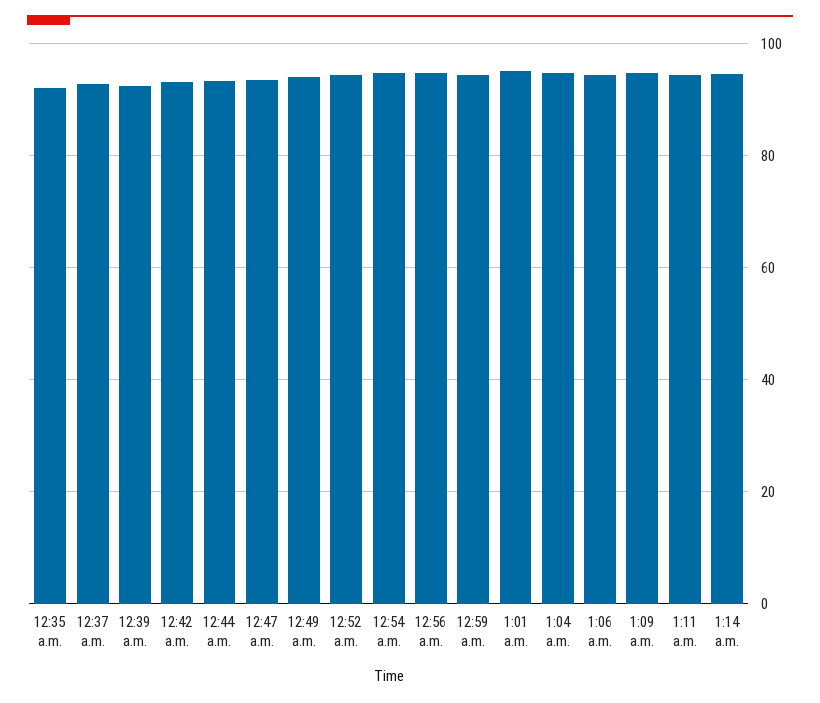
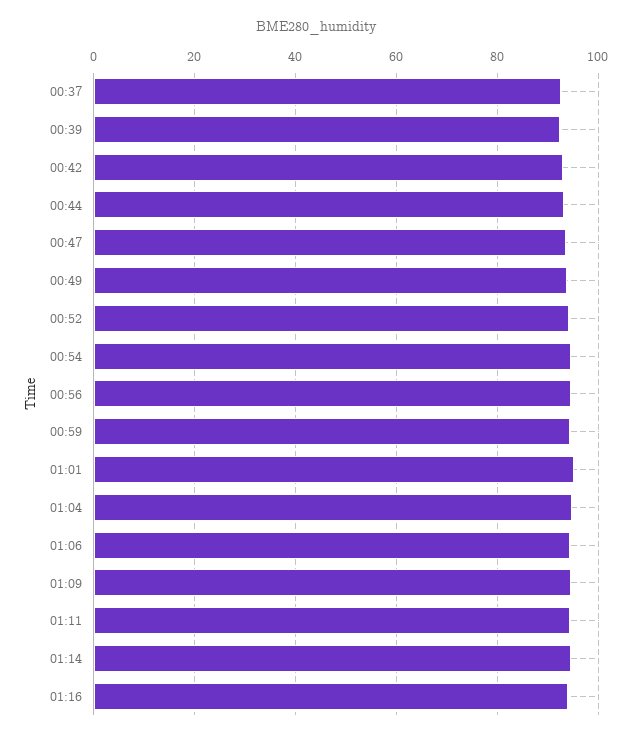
12:35 a.m.: 92 -> none
01:16: none -> 94

